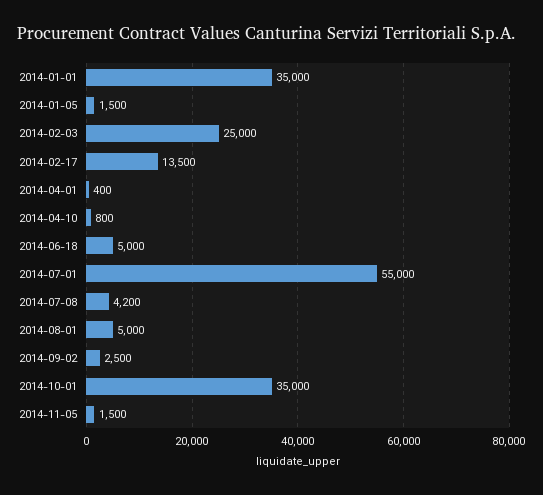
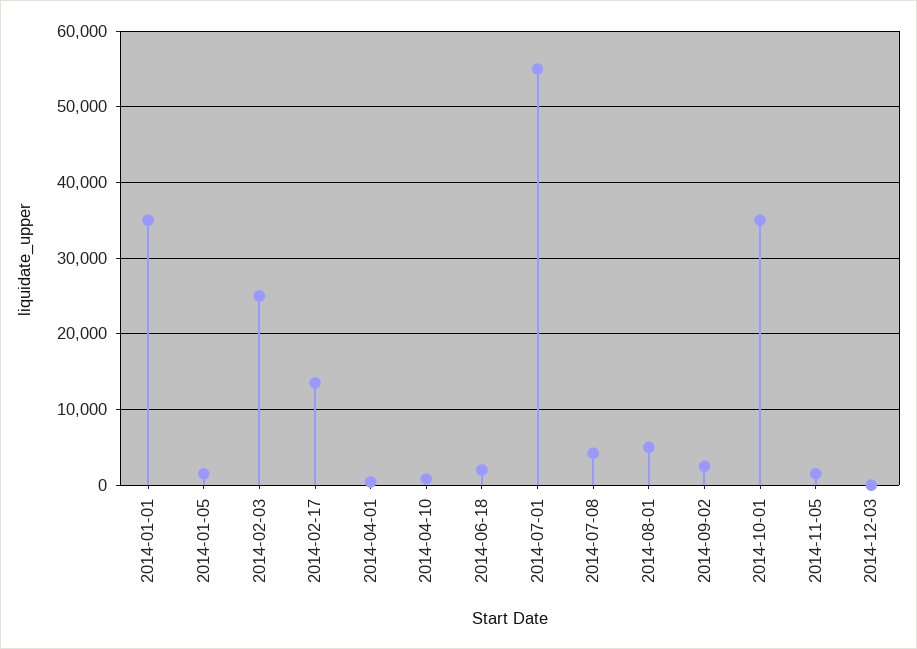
2014-06-18: 5000 -> 2000
2014-12-03: none -> 0

